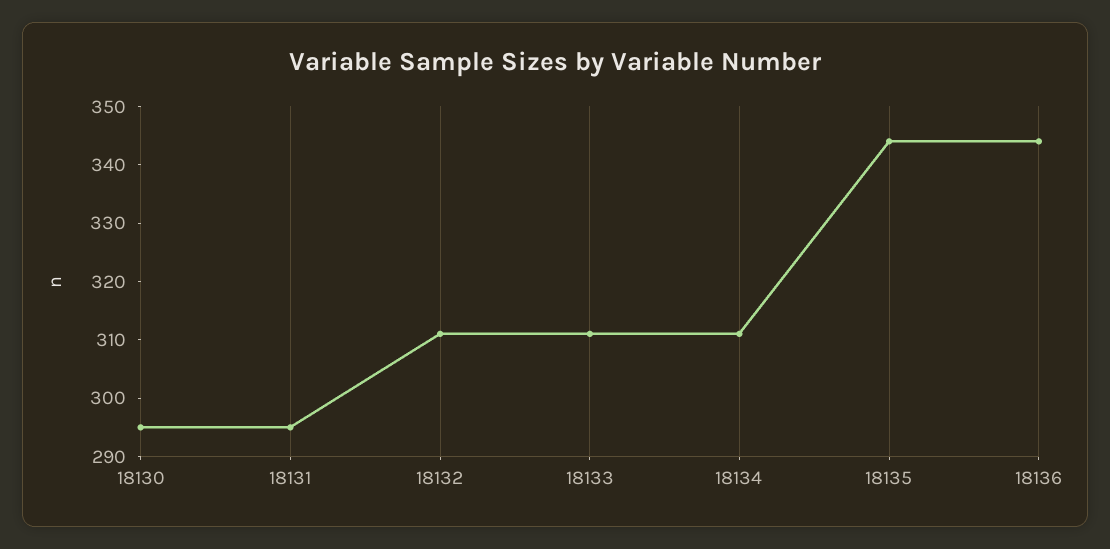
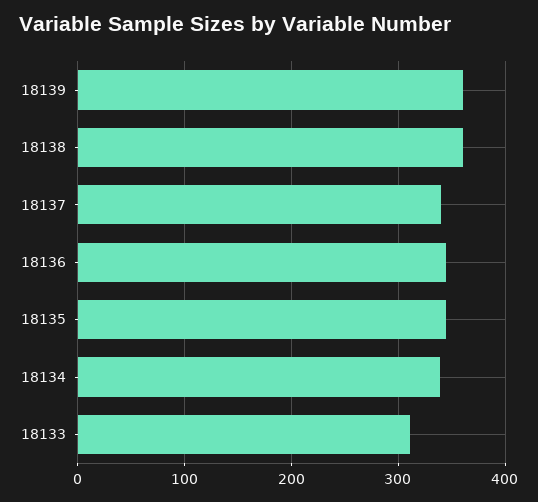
18130: 295 -> none
18131: 295 -> none
18132: 310 -> none
18134: 310 -> 340
18139: none -> 360
18138: none -> 360
18137: none -> 340

